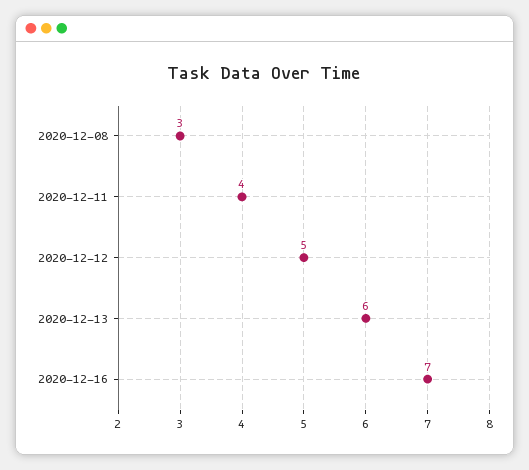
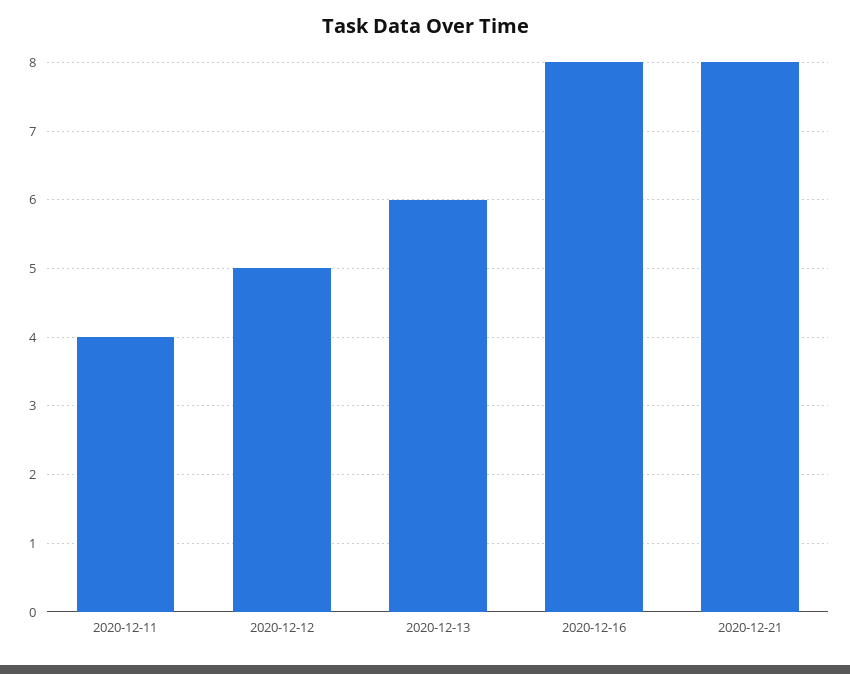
2020-12-08: 3 -> none
2020-12-16: 7 -> 8
2020-12-21: none -> 8

